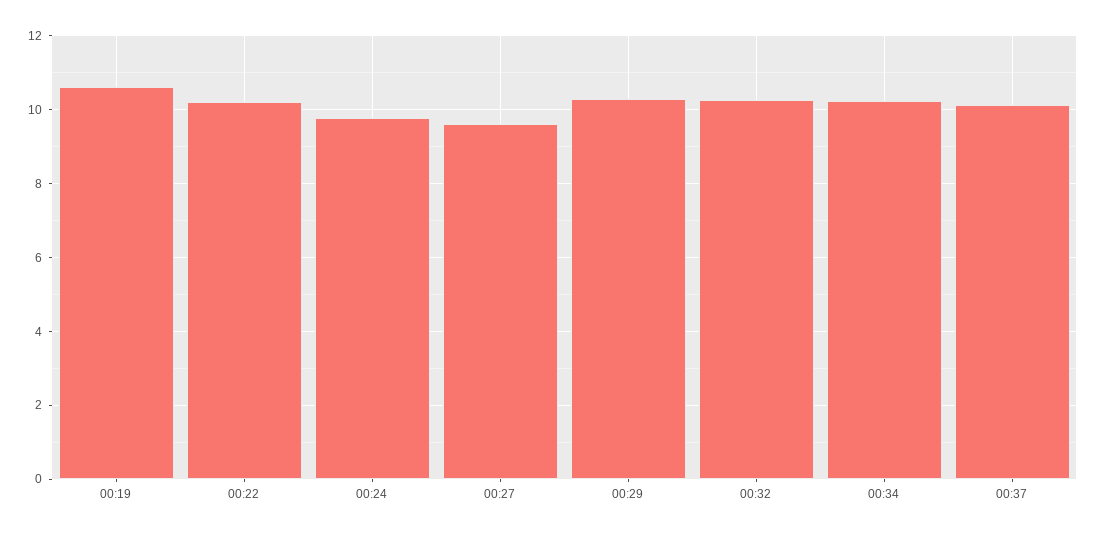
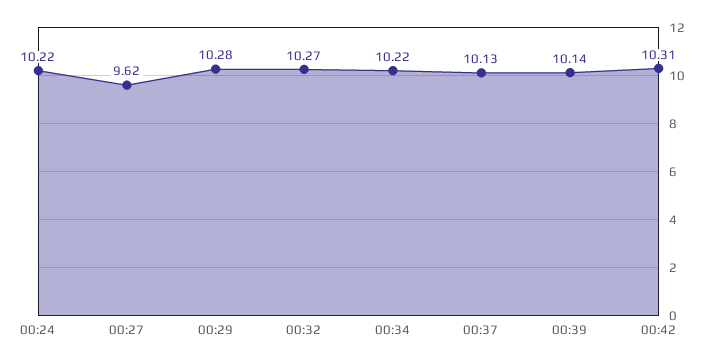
00:19: 10.6 -> none
00:22: 10.2 -> none
00:24: 9.8 -> 10.22
00:39: none -> 10.14
00:42: none -> 10.31

